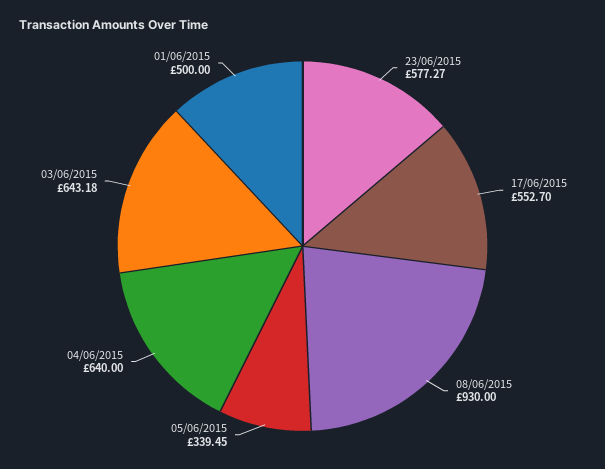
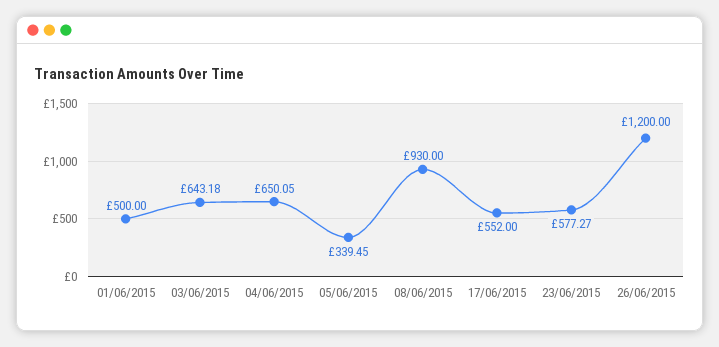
17/06/2015: 552.7 -> 552
04/06/2015: 640 -> 650.05
26/06/2015: none -> 1200

